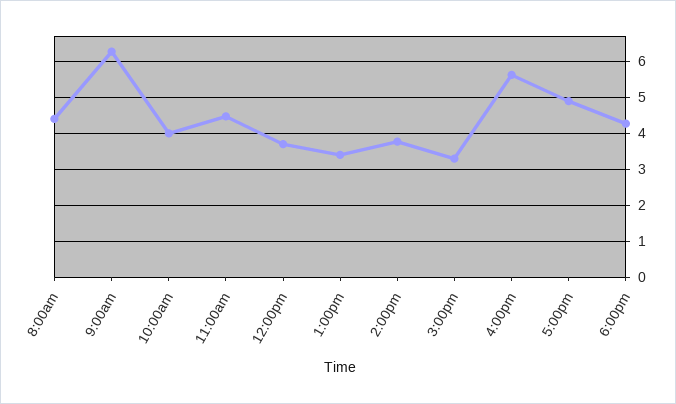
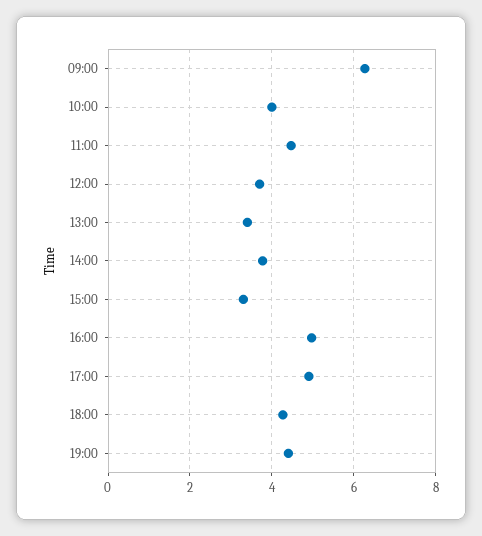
8:00am: 4.4 -> none
4:00pm: 5.6 -> 5
19:00: none -> 4.4

